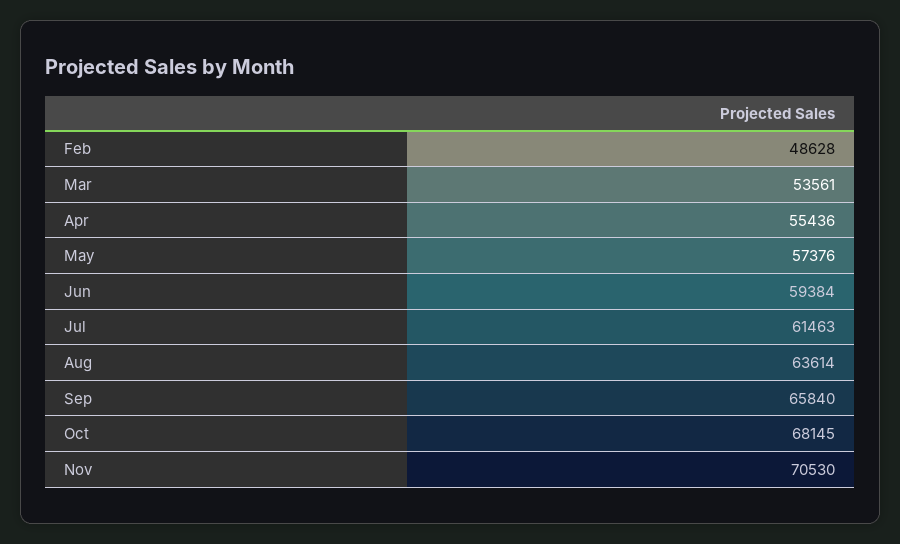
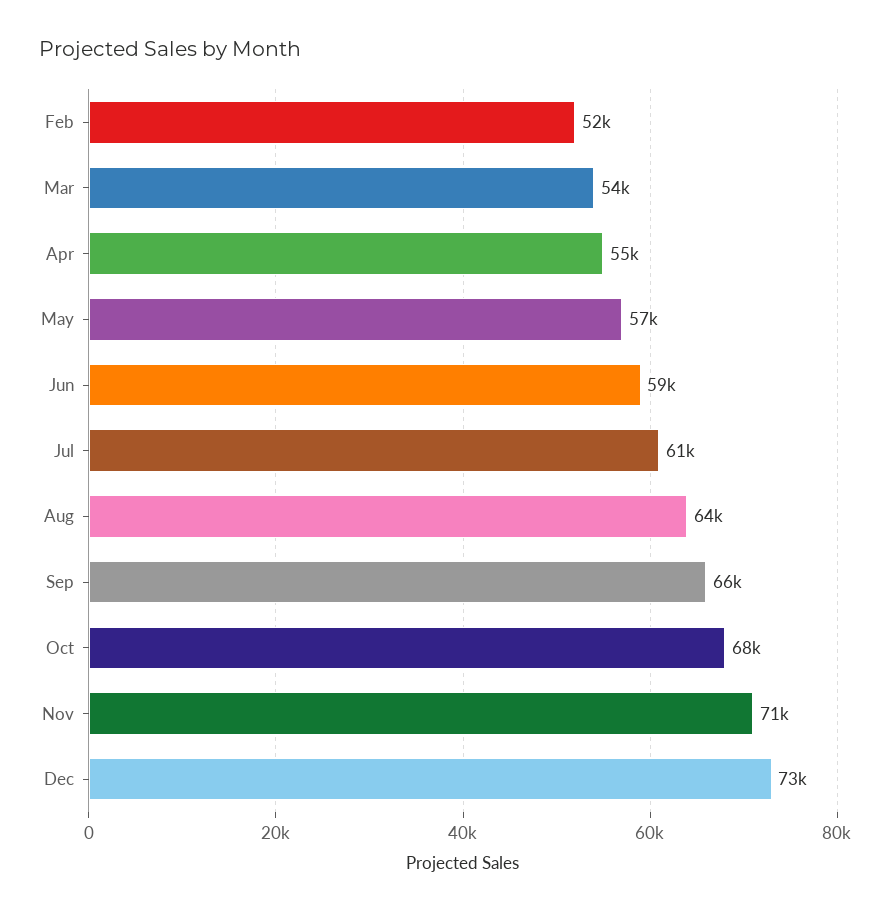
Feb: 48628 -> 52000
Dec: none -> 73000

